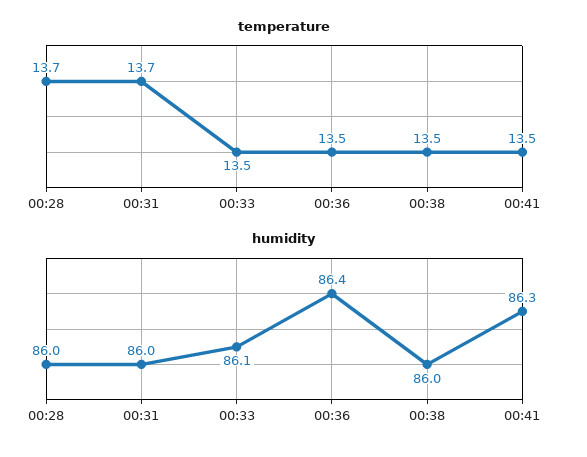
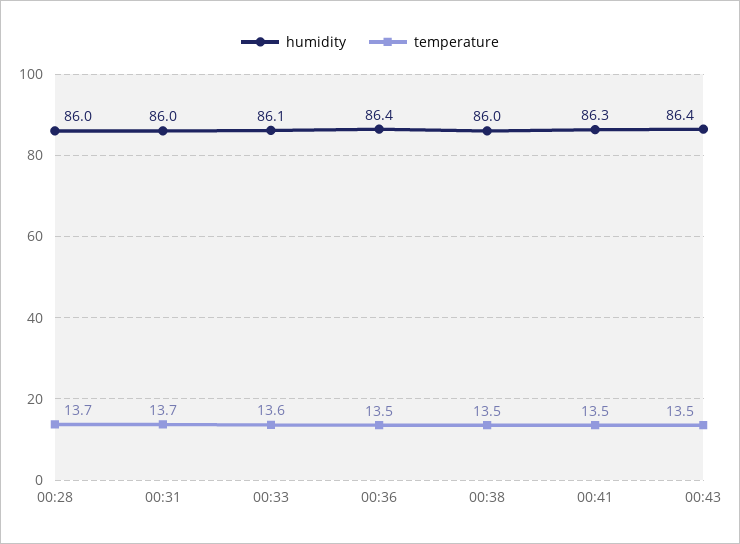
temperature, 00:33: 13.5 -> 13.6
humidity, 00:43: none -> 86.4
temperature, 00:43: none -> 13.5

